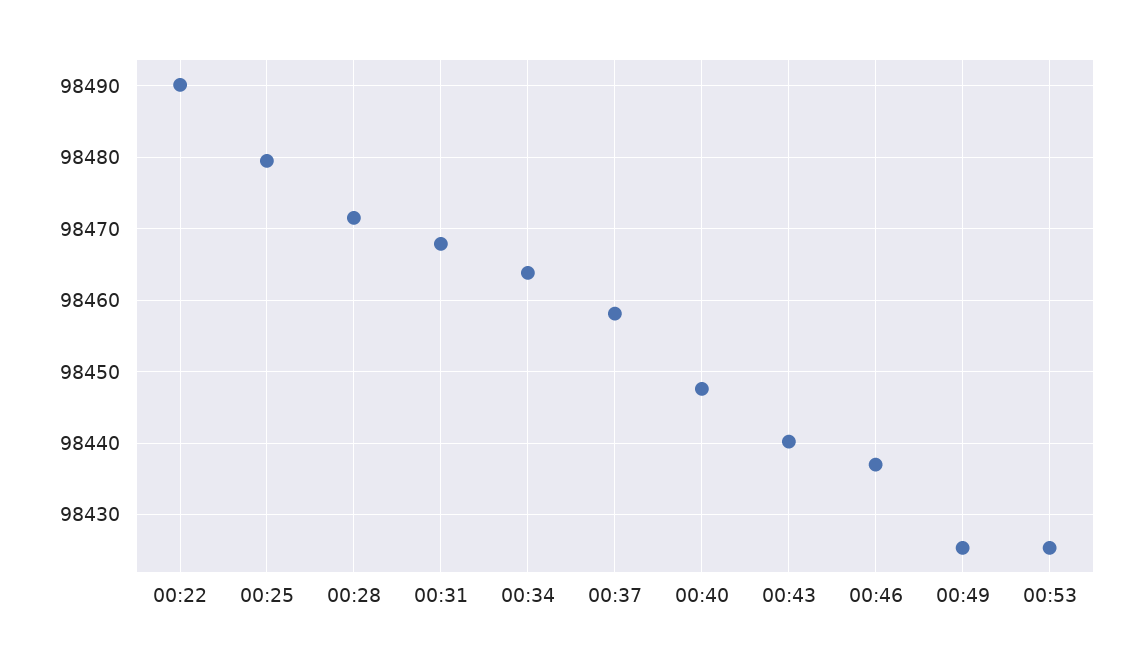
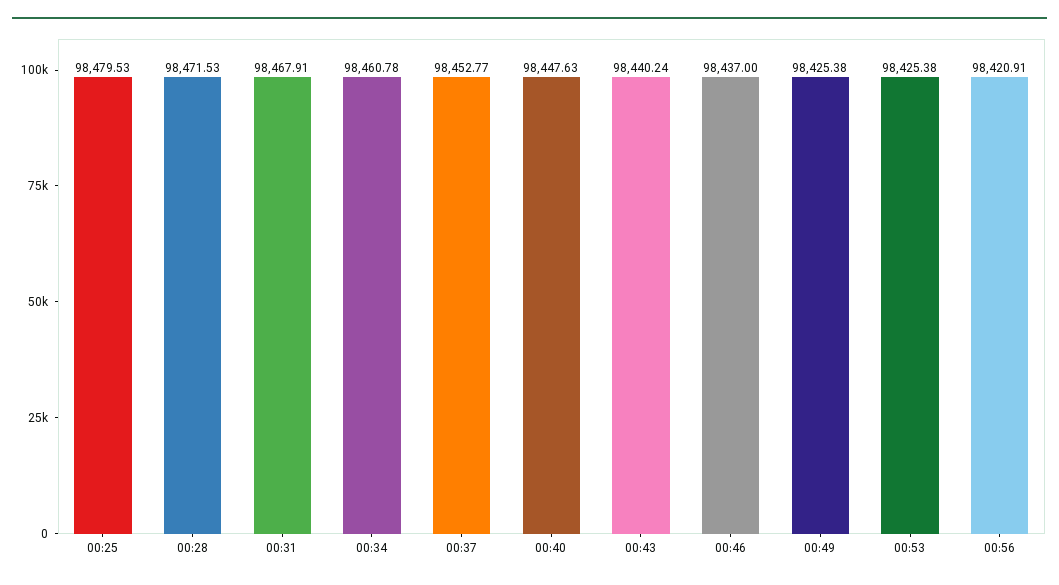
00:22: 98490 -> none
00:34: 98464 -> 98460.78
00:37: 98458 -> 98452.77
00:56: none -> 98420.91

